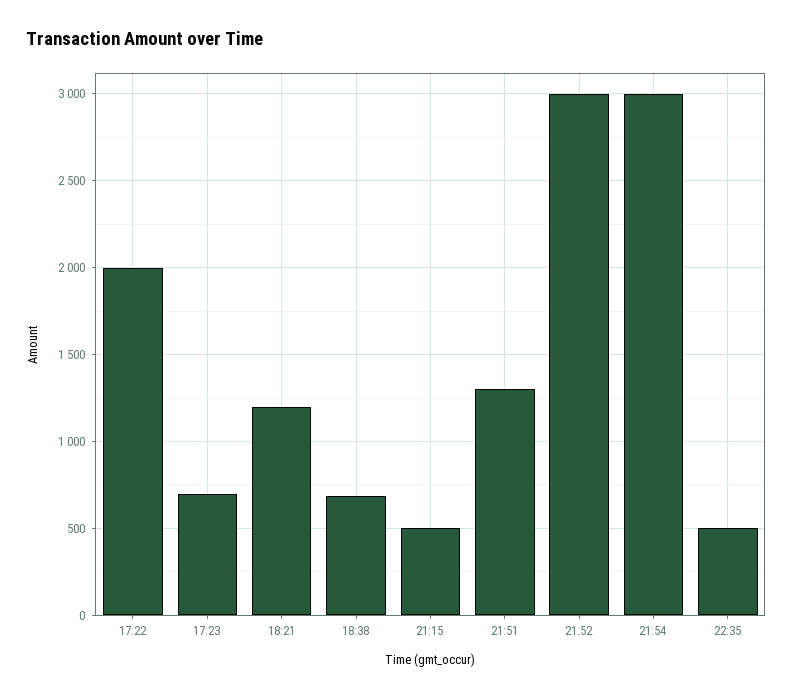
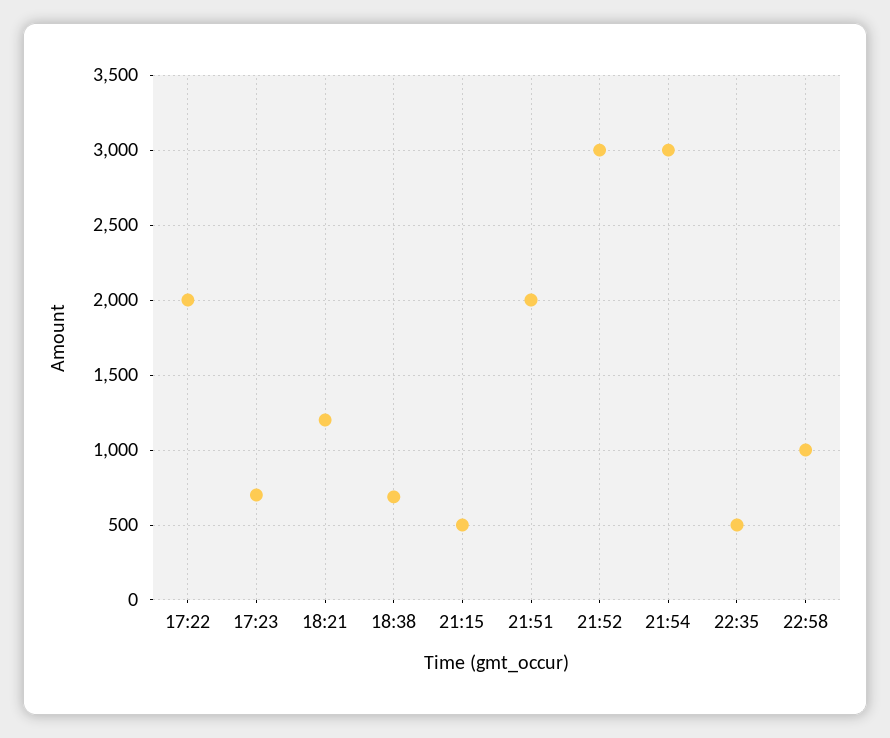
21:51: 1300 -> 2000
22:58: none -> 1000

